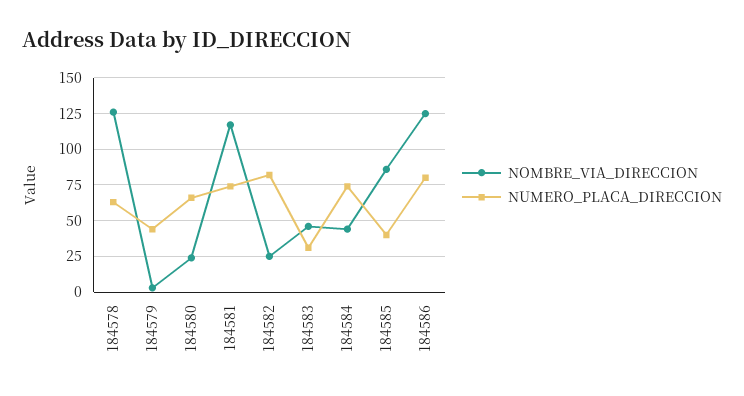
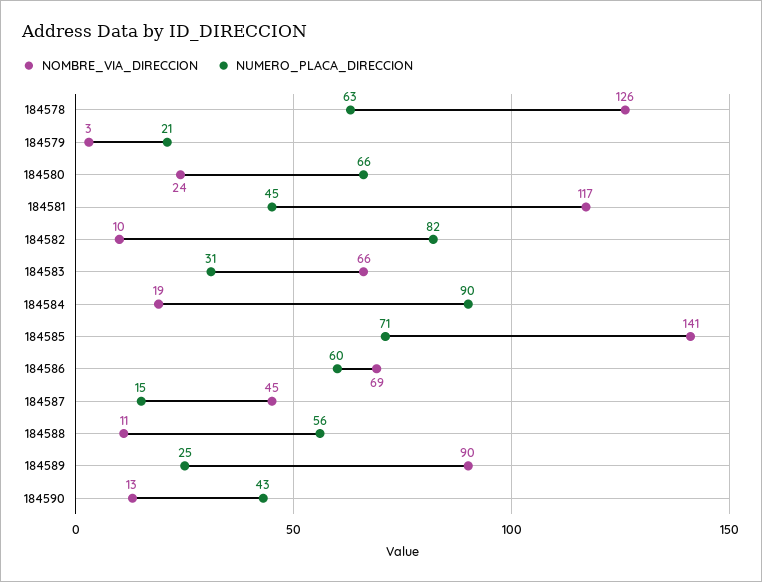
NUMERO_PLACA_DIRECCION, 184579: 45 -> 21
NUMERO_PLACA_DIRECCION, 184581: 75 -> 45
NOMBRE_VIA_DIRECCION, 184582: 25 -> 10
NOMBRE_VIA_DIRECCION, 184583: 45 -> 66
NOMBRE_VIA_DIRECCION, 184584: 45 -> 19
NUMERO_PLACA_DIRECCION, 184584: 75 -> 90
NOMBRE_VIA_DIRECCION, 184585: 85 -> 141
NUMERO_PLACA_DIRECCION, 184585: 40 -> 71
NOMBRE_VIA_DIRECCION, 184586: 125 -> 69
NUMERO_PLACA_DIRECCION, 184586: 80 -> 60
NOMBRE_VIA_DIRECCION, 184587: none -> 45
NUMERO_PLACA_DIRECCION, 184587: none -> 15
NOMBRE_VIA_DIRECCION, 184588: none -> 11
NUMERO_PLACA_DIRECCION, 184588: none -> 56
NOMBRE_VIA_DIRECCION, 184589: none -> 90
NUMERO_PLACA_DIRECCION, 184589: none -> 25
NOMBRE_VIA_DIRECCION, 184590: none -> 13
NUMERO_PLACA_DIRECCION, 184590: none -> 43

